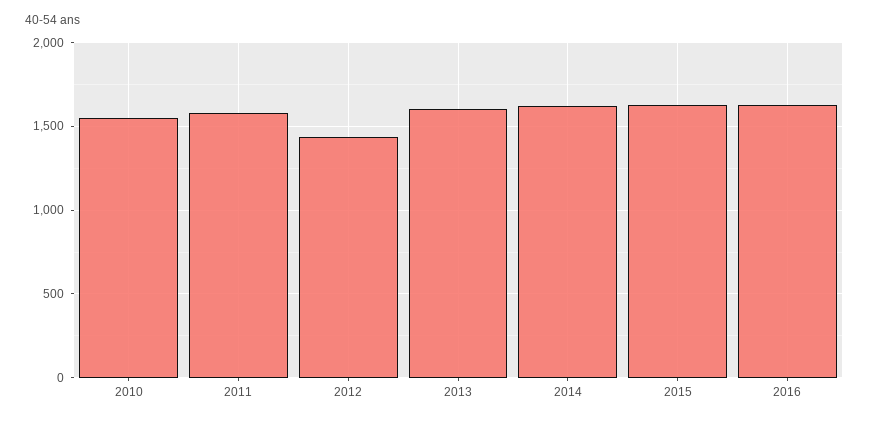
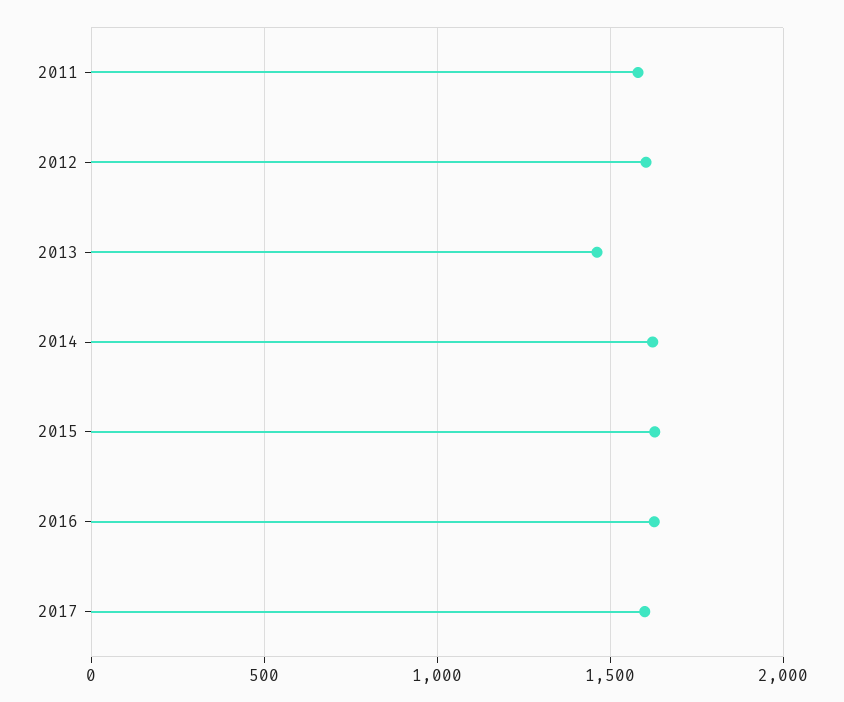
2010: 1550 -> none
2012: 1450 -> 1600
2013: 1600 -> 1450
2017: none -> 1600

